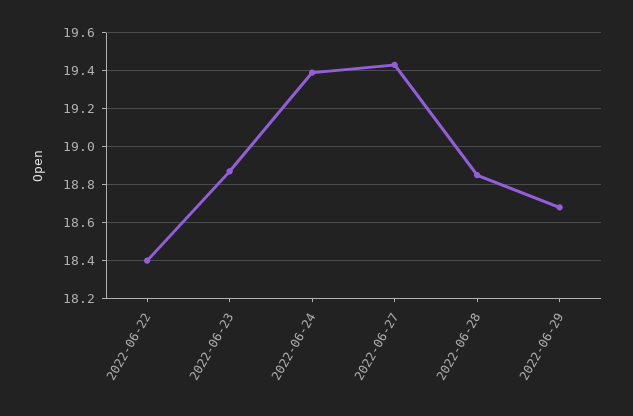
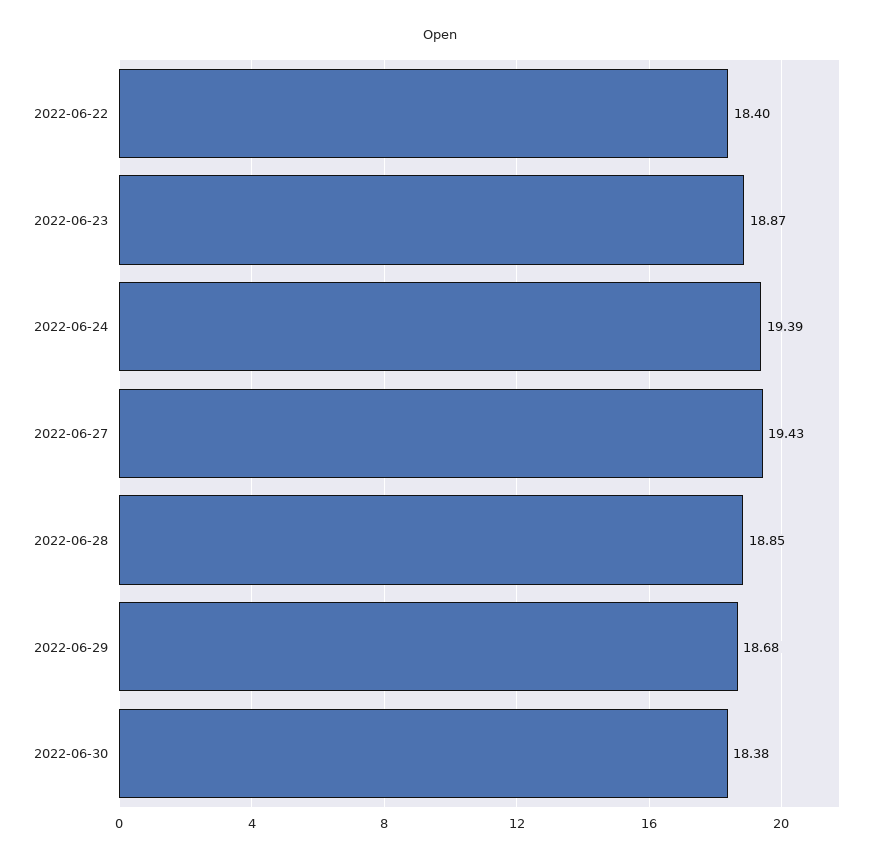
2022-06-30: none -> 18.38

